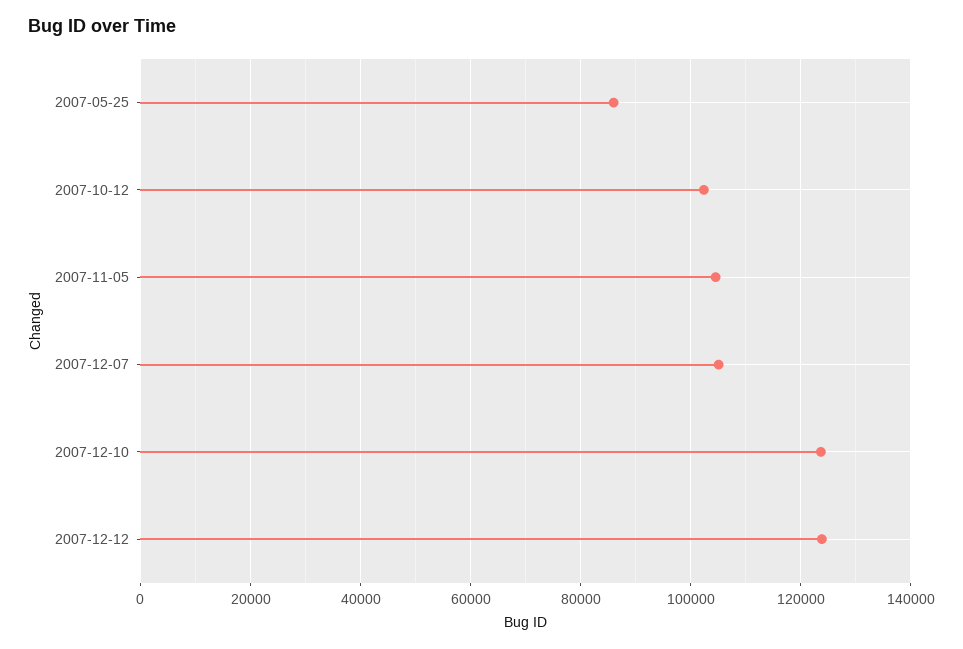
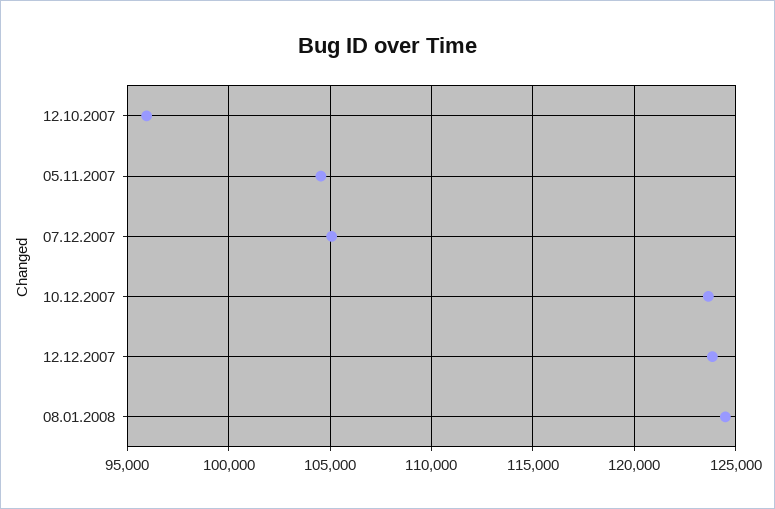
2007-05-25: 86000 -> none
2007-10-12: 102000 -> 96000
08.01.2008: none -> 124500

